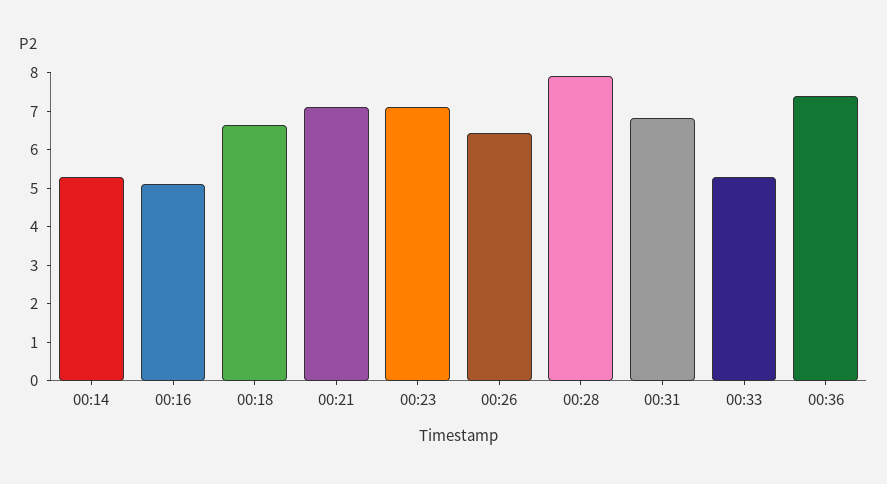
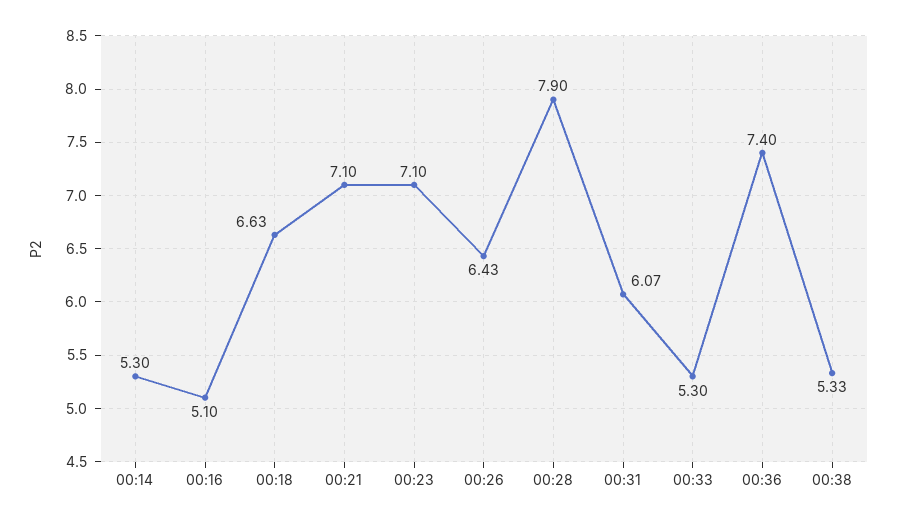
00:31: 6.75 -> 6.07
00:38: none -> 5.33

